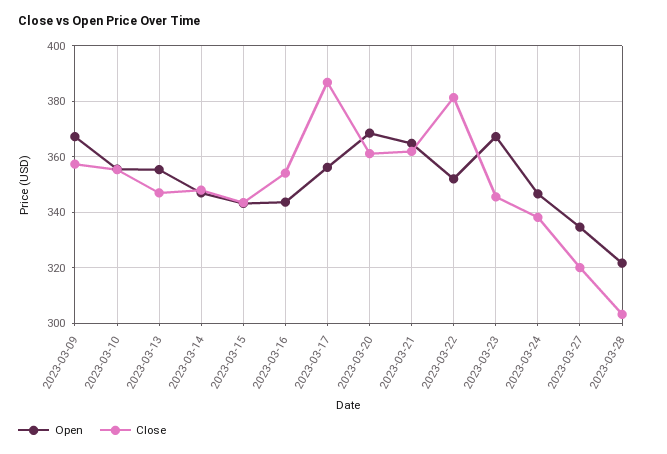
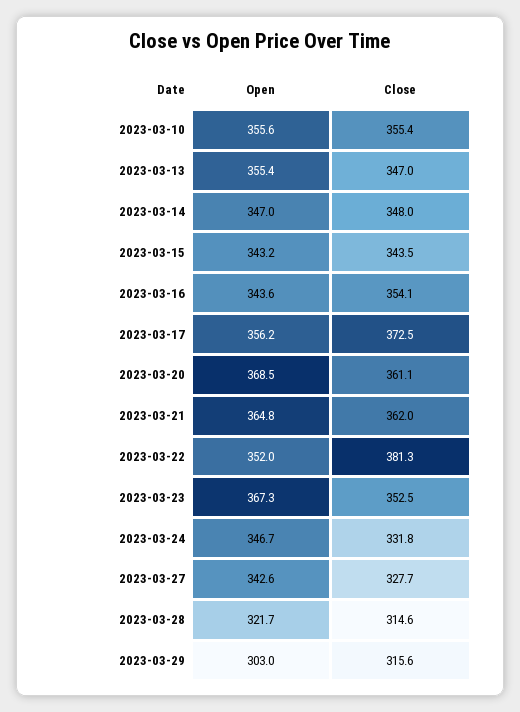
Open, 2023-03-09: 367.5 -> none
Close, 2023-03-09: 357.5 -> none
Close, 2023-03-17: 387.5 -> 372.5
Close, 2023-03-23: 345 -> 352.5
Close, 2023-03-24: 337.5 -> 331.8
Open, 2023-03-27: 335 -> 342.6
Close, 2023-03-27: 320 -> 327.7
Close, 2023-03-28: 302.5 -> 314.6
Open, 2023-03-29: none -> 303
Close, 2023-03-29: none -> 315.6

